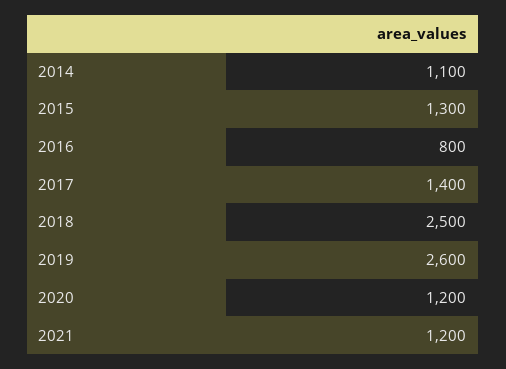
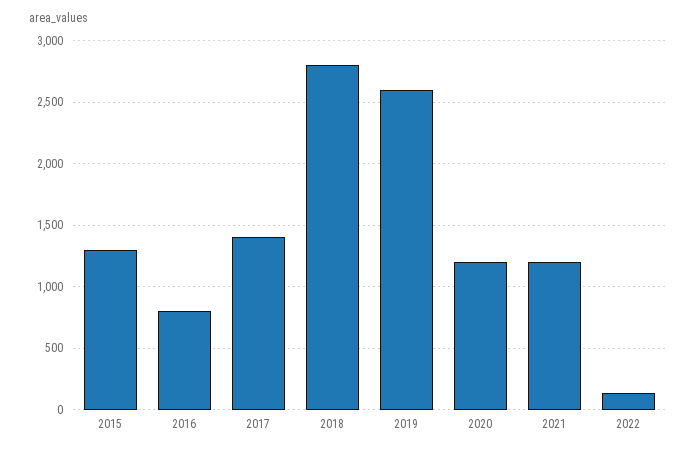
2014: 1100 -> none
2018: 2500 -> 2800
2022: none -> 150

